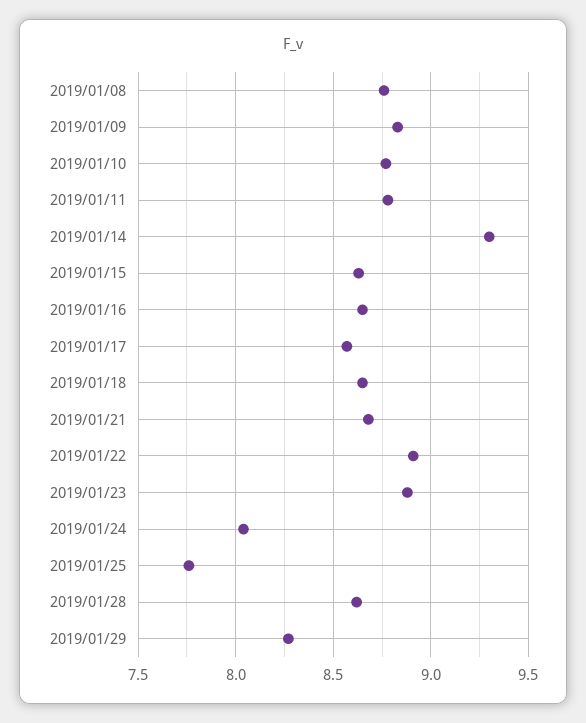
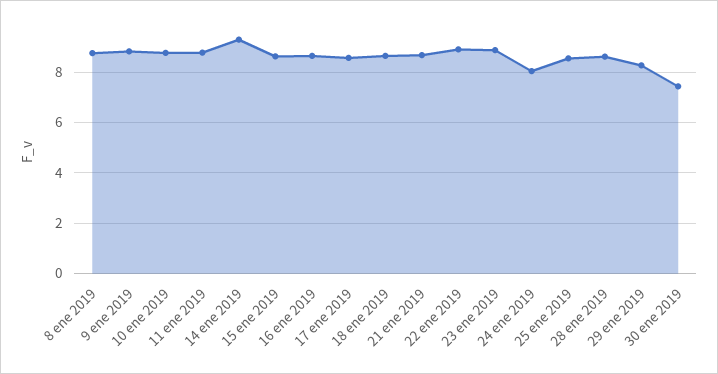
2019/01/25: 7.75 -> 8.5
30 ene 2019: none -> 7.5

